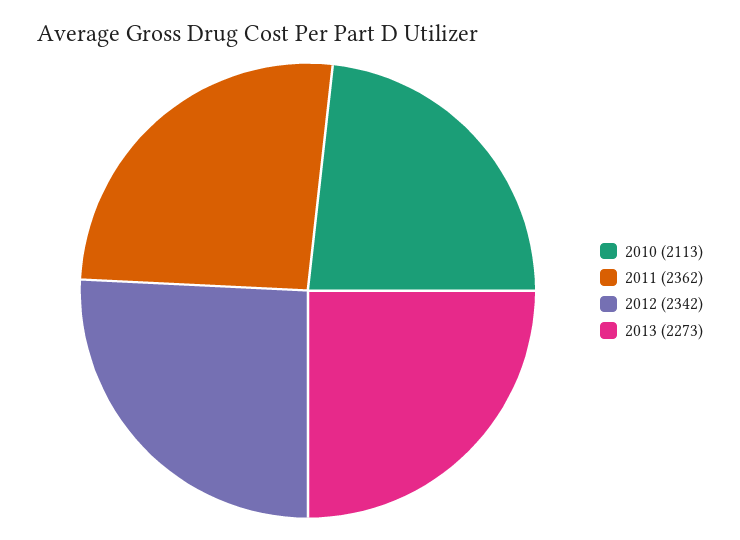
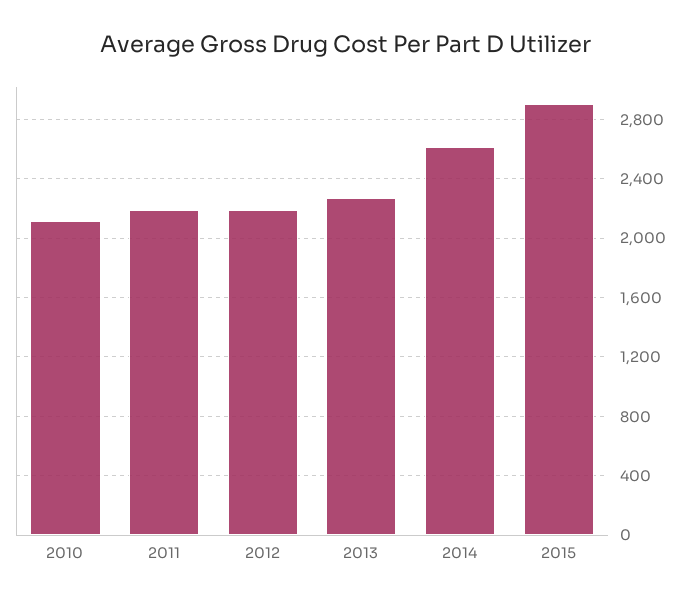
2011: 2362 -> 2200
2012: 2342 -> 2200
2014: none -> 2600
2015: none -> 2900

